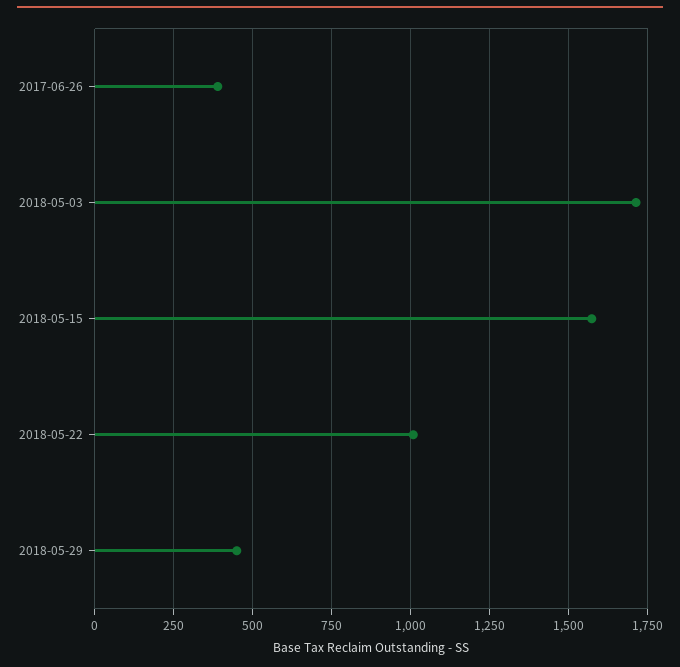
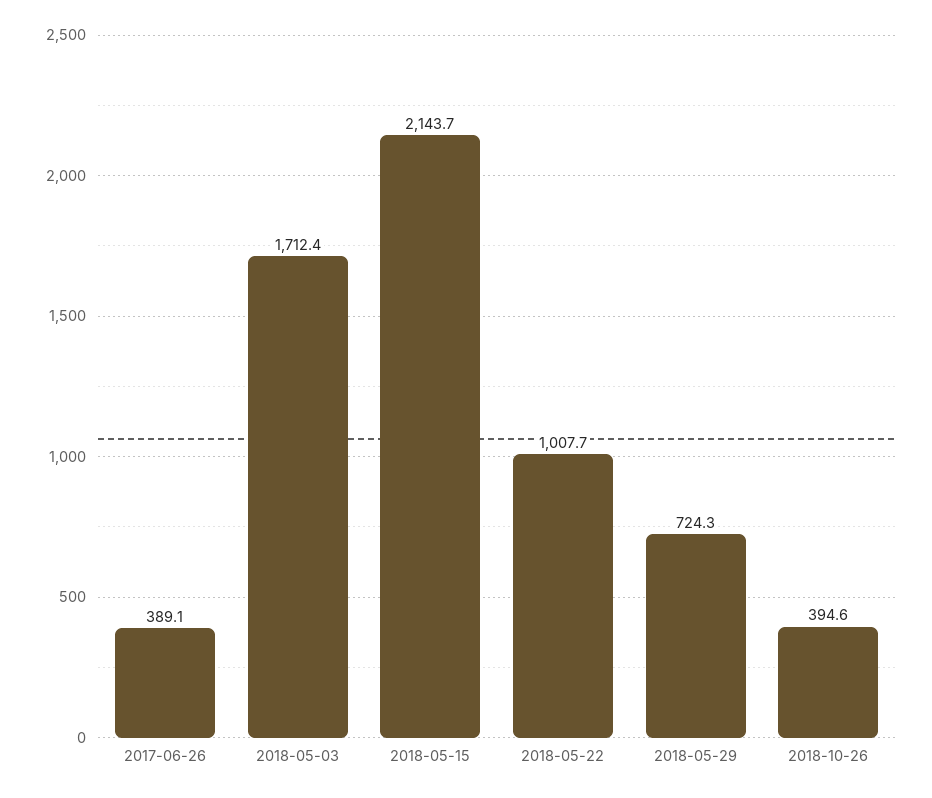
2018-05-15: 1575 -> 2143.7
2018-05-29: 450 -> 724.3
2018-10-26: none -> 394.6

